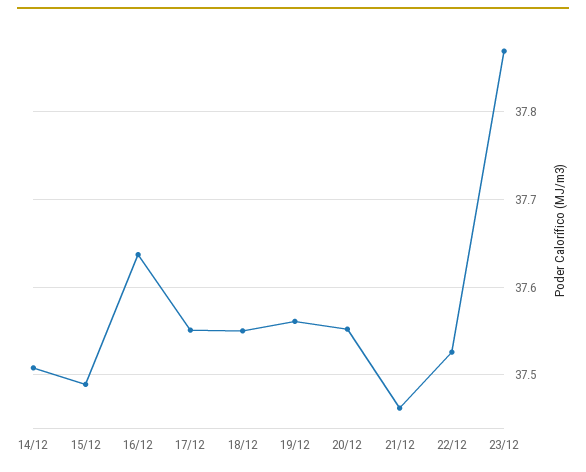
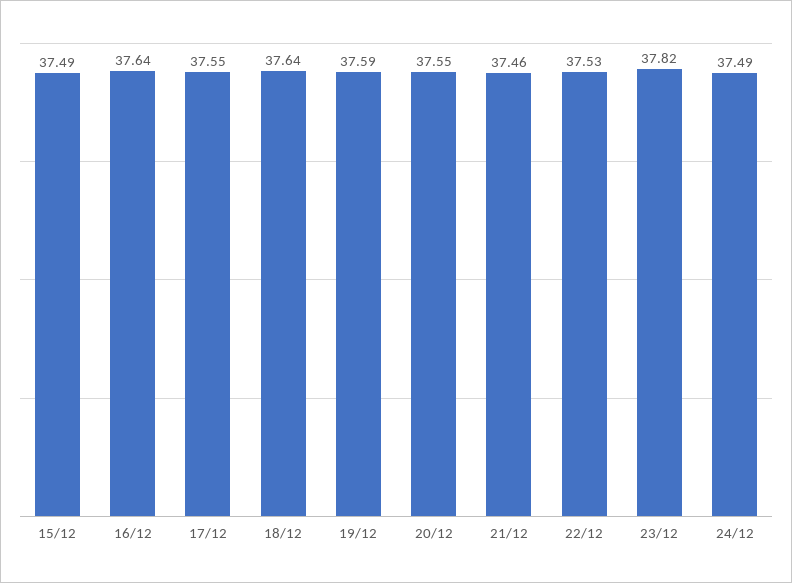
14/12: 37.51 -> none
18/12: 37.55 -> 37.64
19/12: 37.56 -> 37.59
23/12: 37.87 -> 37.82
24/12: none -> 37.49

